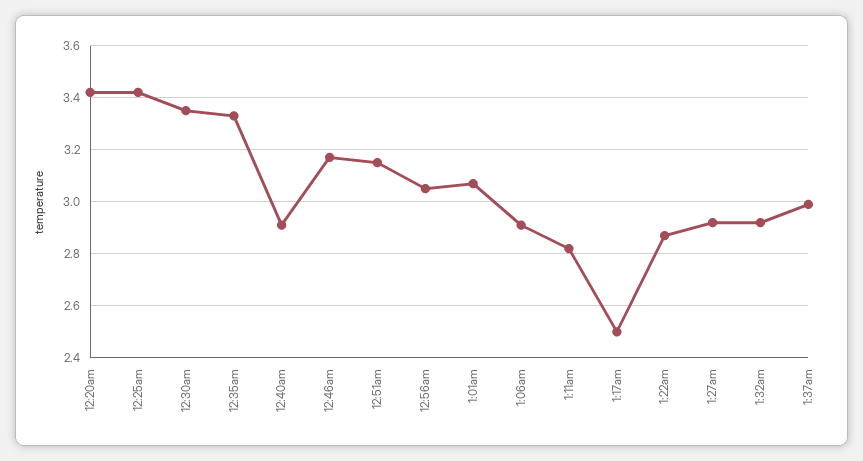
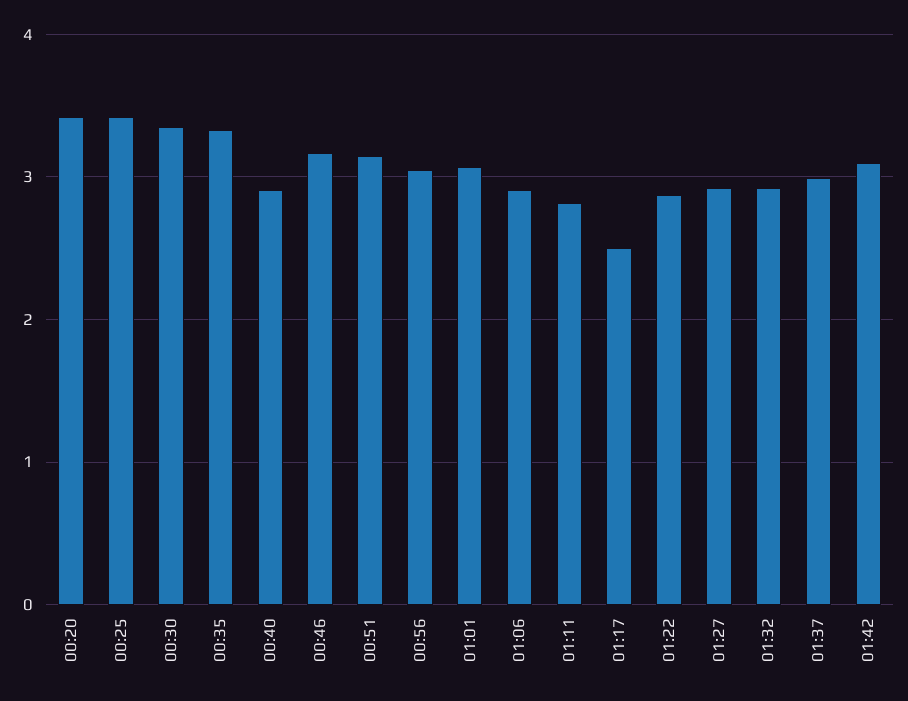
01:42: none -> 3.1

